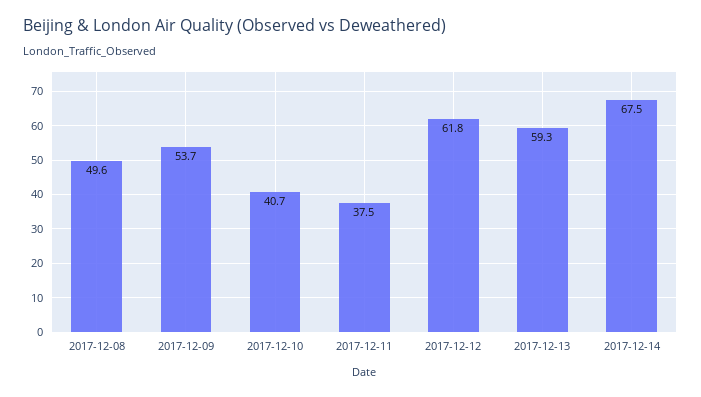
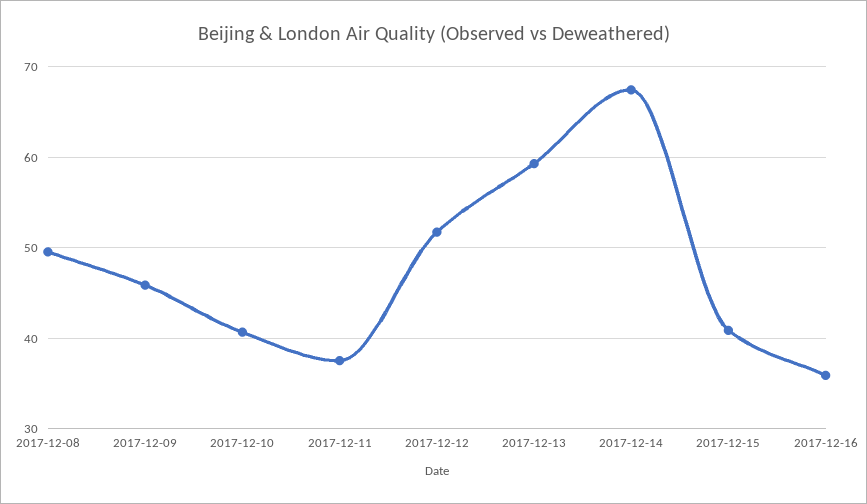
2017-12-09: 53.7 -> 46
2017-12-12: 61.8 -> 52
2017-12-15: none -> 41
2017-12-16: none -> 36

